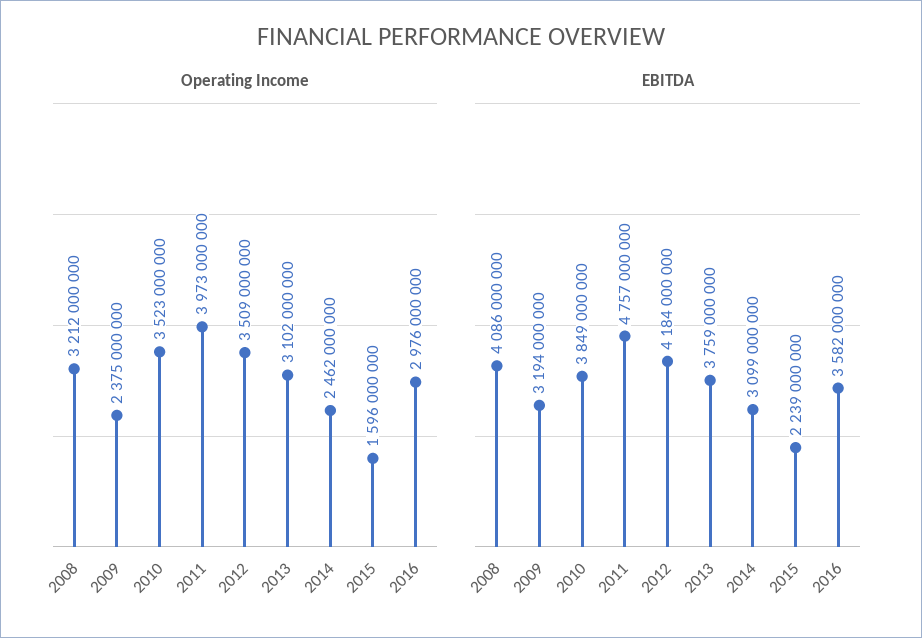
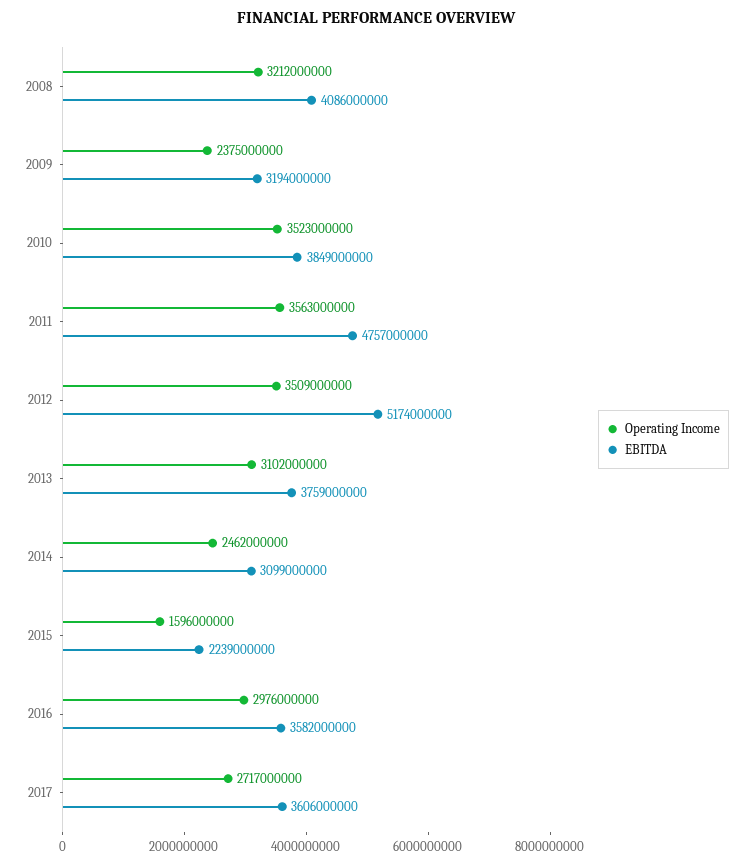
Operating Income, 2011: 3973000000 -> 3563000000
EBITDA, 2012: 4184000000 -> 5174000000
Operating Income, 2017: none -> 2717000000
EBITDA, 2017: none -> 3606000000

